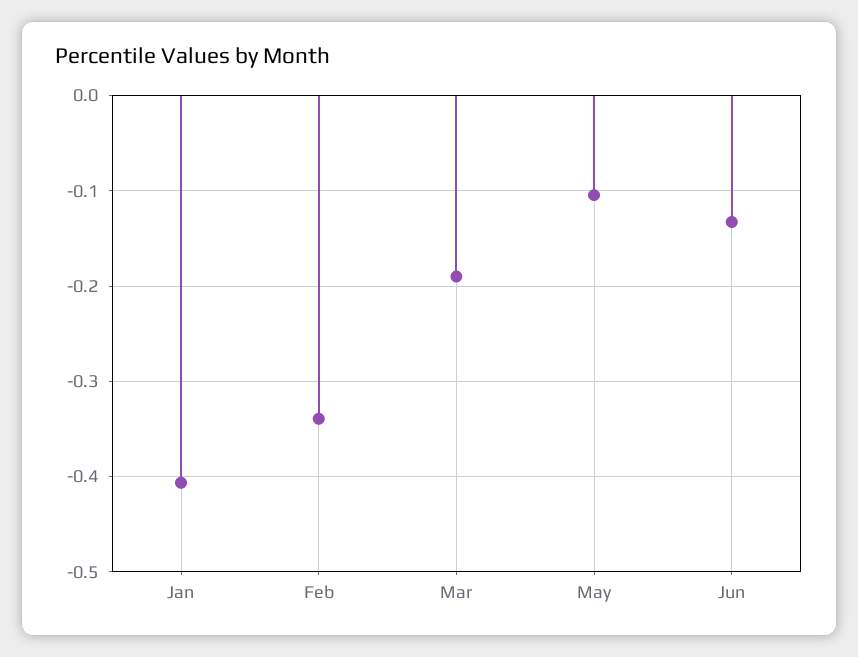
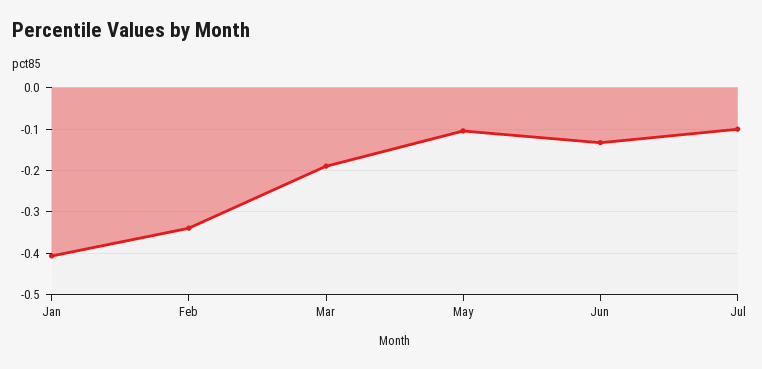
Jul: none -> -0.1

